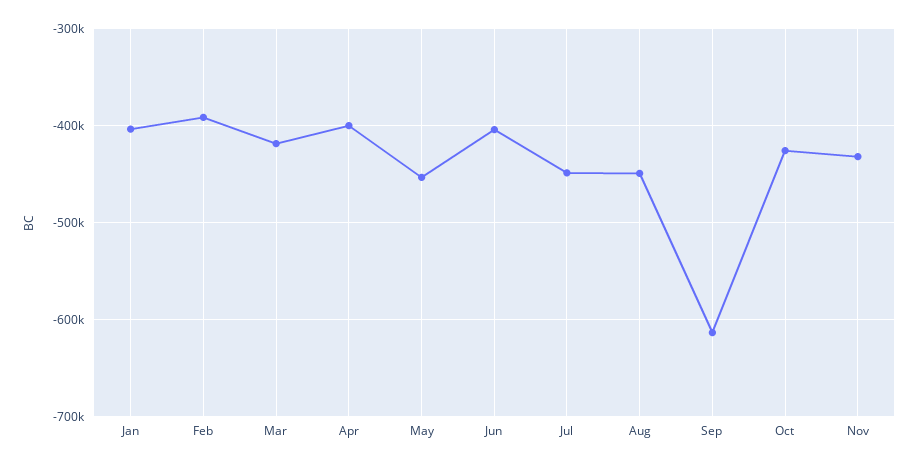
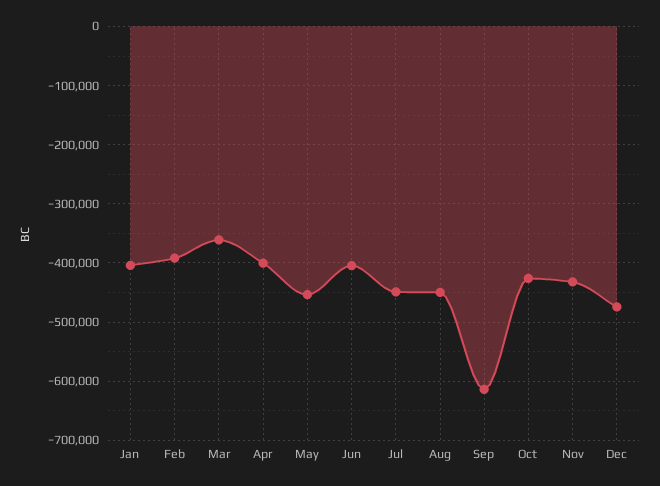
Mar: -420000 -> -360000
Dec: none -> -480000

